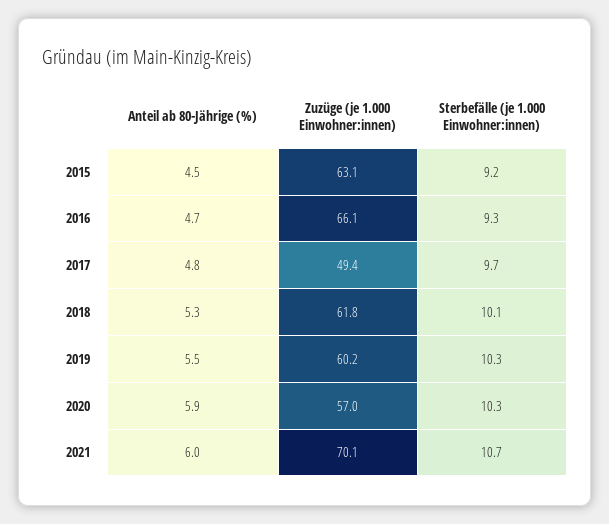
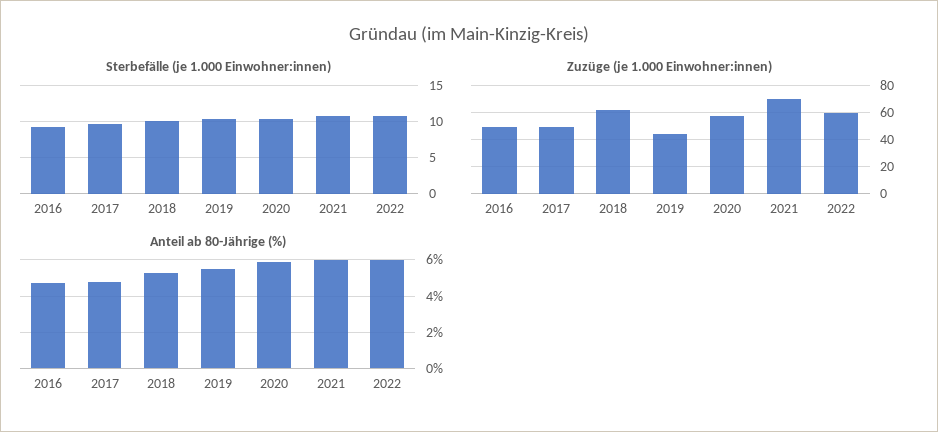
Anteil ab 80-Jährige (%), 2015: 4.5 -> none
Zuzüge (je 1.000 Einwohner:innen), 2015: 63.1 -> none
Sterbefälle (je 1.000 Einwohner:innen), 2015: 9.2 -> none
Zuzüge (je 1.000 Einwohner:innen), 2016: 66.1 -> 50
Zuzüge (je 1.000 Einwohner:innen), 2019: 60.2 -> 45
Sterbefälle (je 1.000 Einwohner:innen), 2022: none -> 11
Zuzüge (je 1.000 Einwohner:innen), 2022: none -> 60
Anteil ab 80-Jährige (%), 2022: none -> 6

